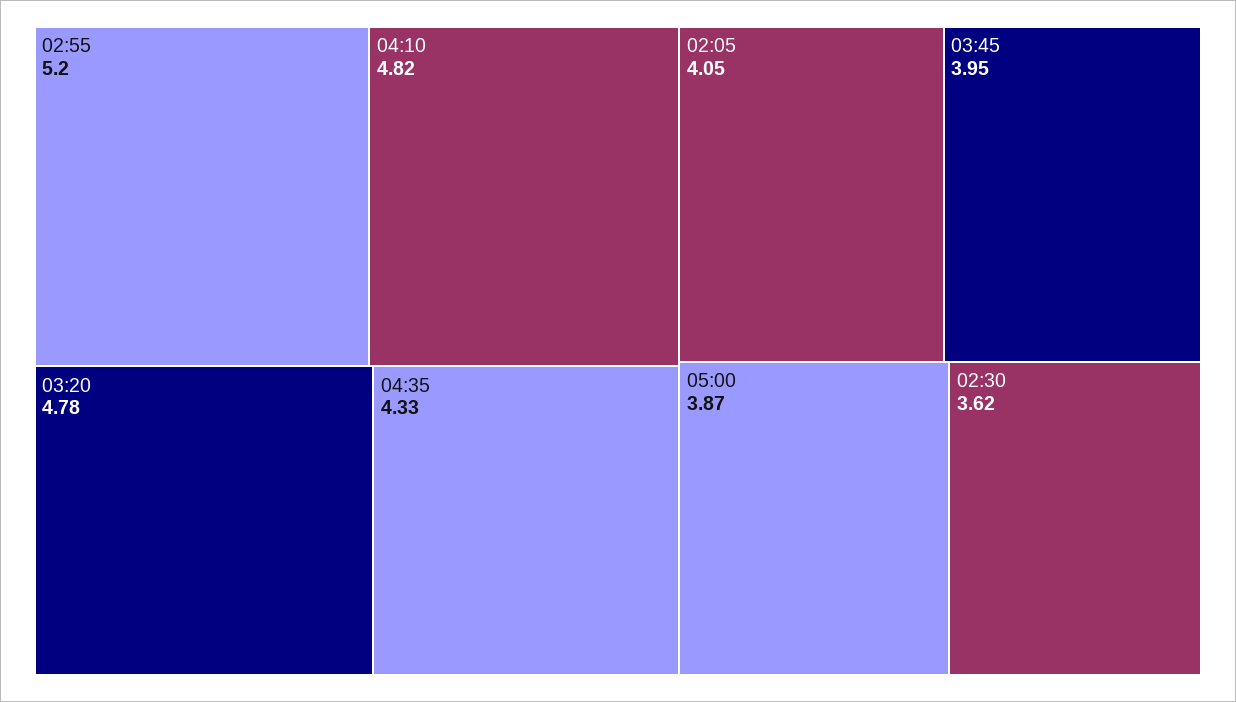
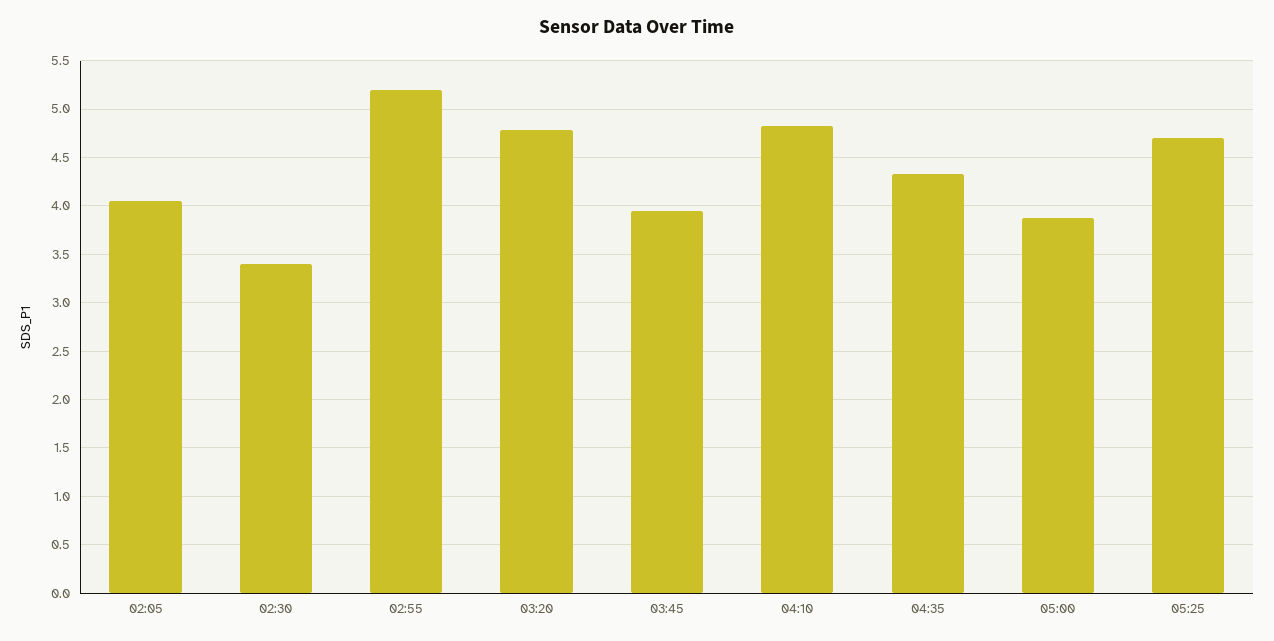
02:30: 3.62 -> 3.4
05:25: none -> 4.7

